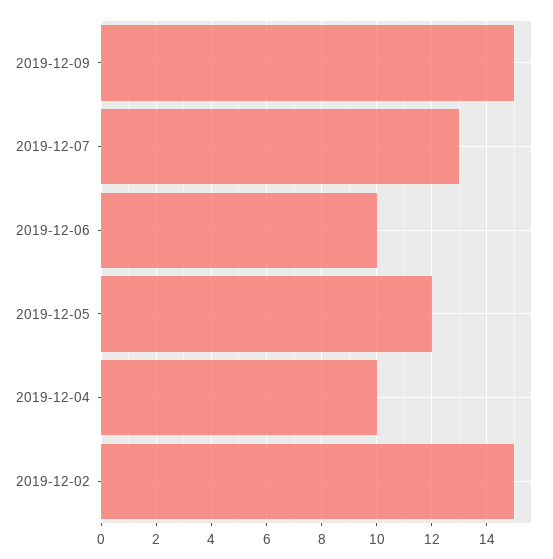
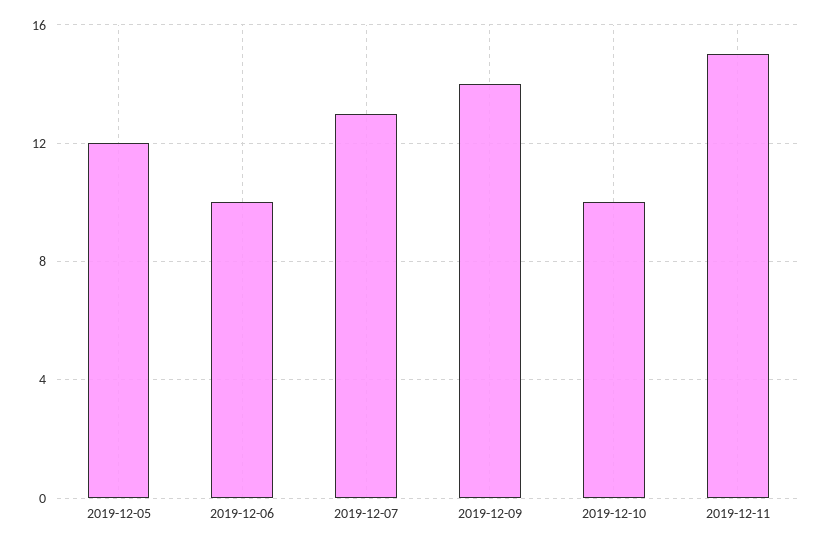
2019-12-09: 15 -> 14
2019-12-04: 10 -> none
2019-12-02: 15 -> none
2019-12-10: none -> 10
2019-12-11: none -> 15

